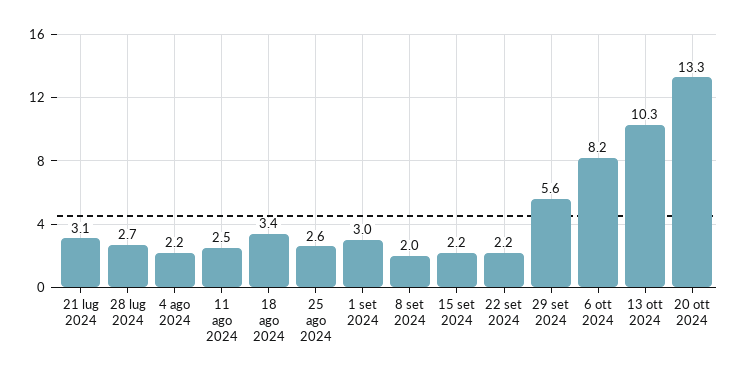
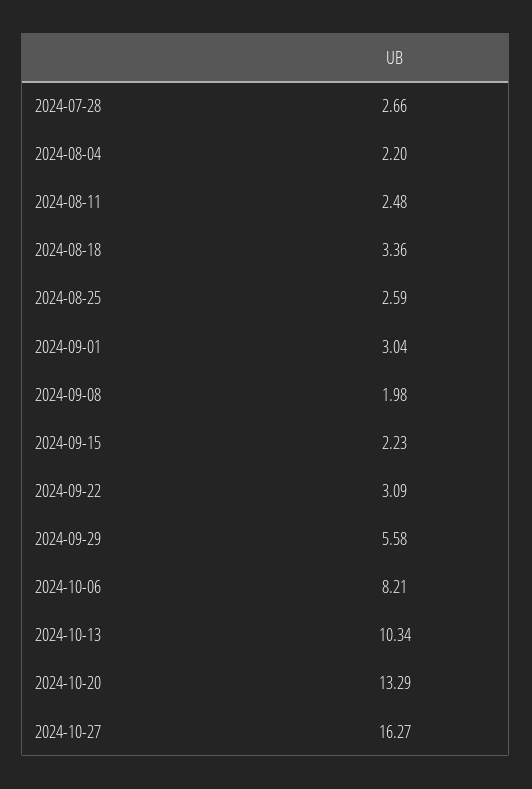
21 lug 2024: 3.1 -> none
22 set 2024: 2.2 -> 3.09
2024-10-27: none -> 16.27

